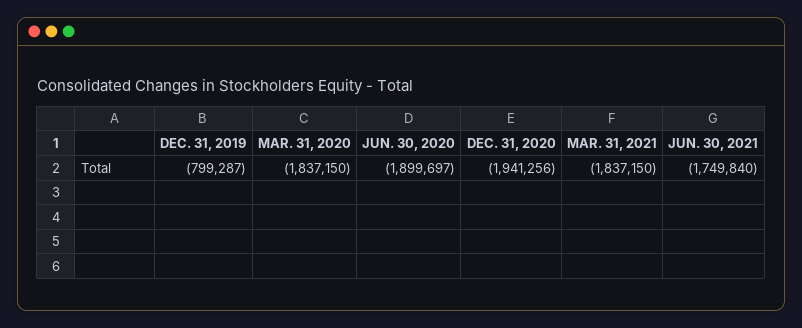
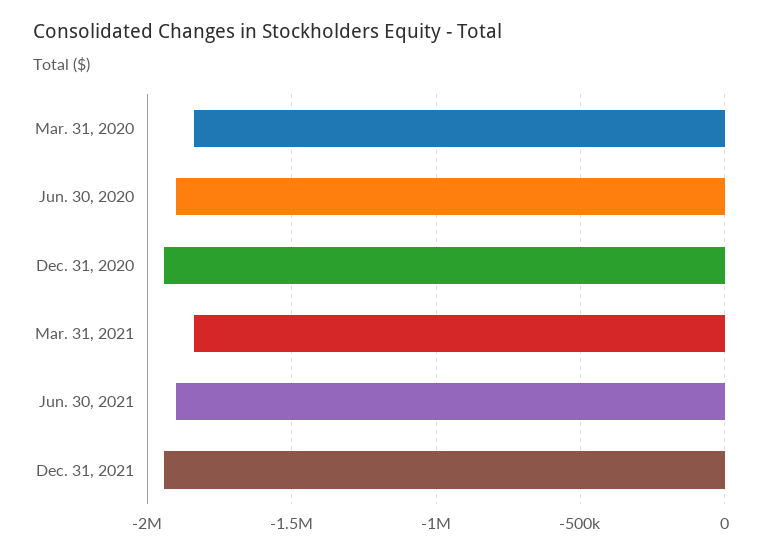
DEC. 31, 2019: -799287 -> none
JUN. 30, 2021: -1749840 -> -1900000
Dec. 31, 2021: none -> -1950000

